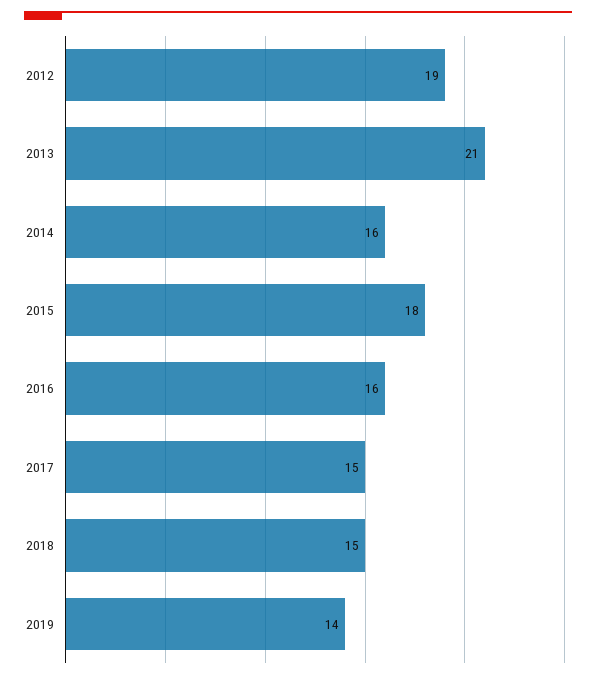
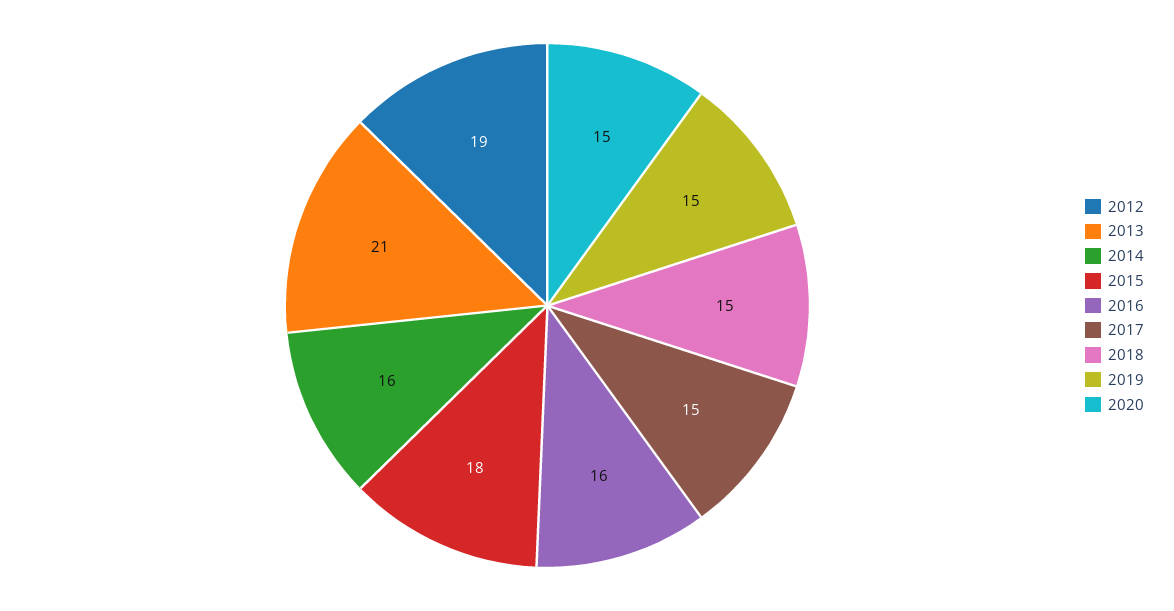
2019: 14 -> 15
2020: none -> 15

